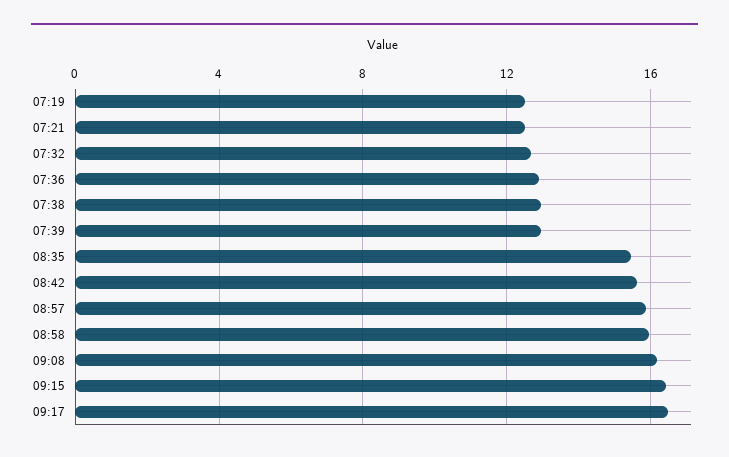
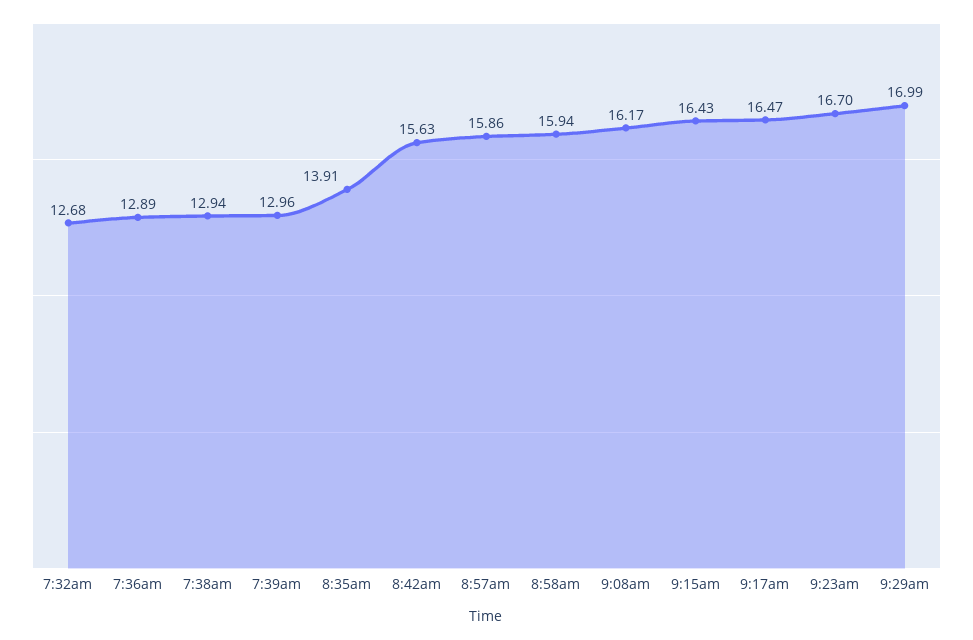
07:19: 12.5 -> none
07:21: 12.5 -> none
08:35: 15.5 -> 13.91
9:23am: none -> 16.7
9:29am: none -> 16.99

